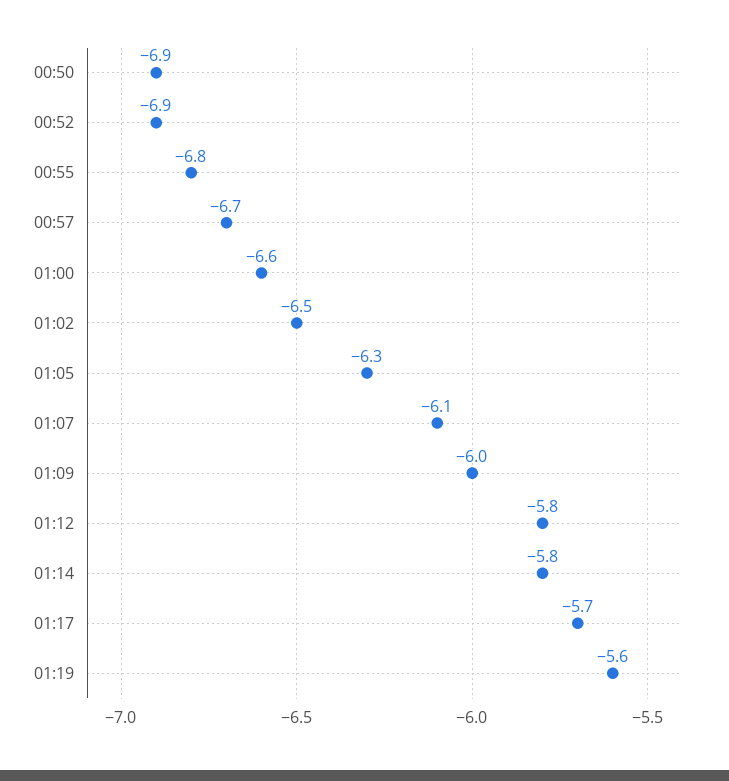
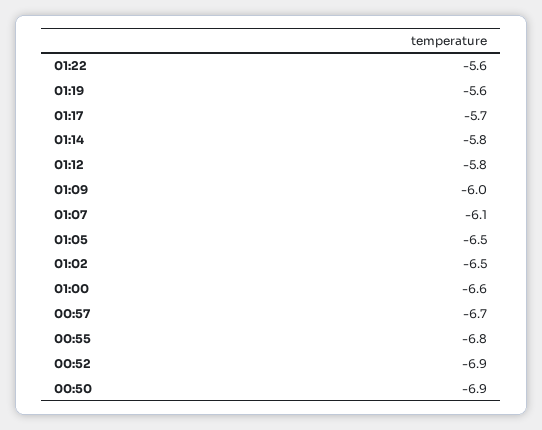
01:05: -6.3 -> -6.5
01:22: none -> -5.6

